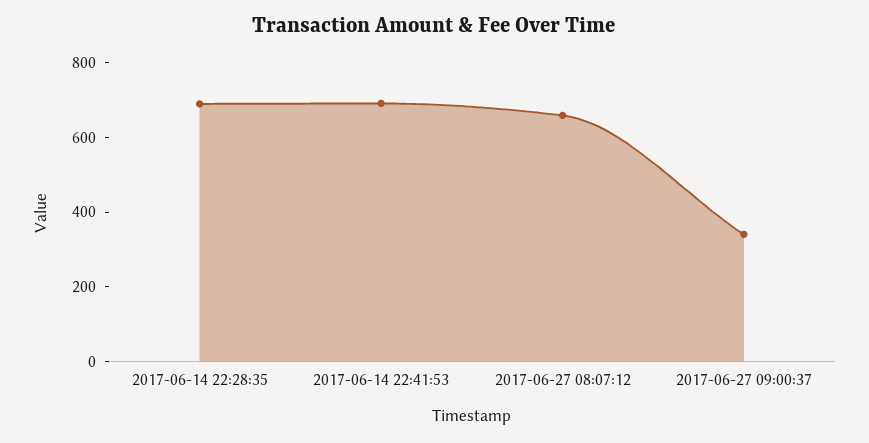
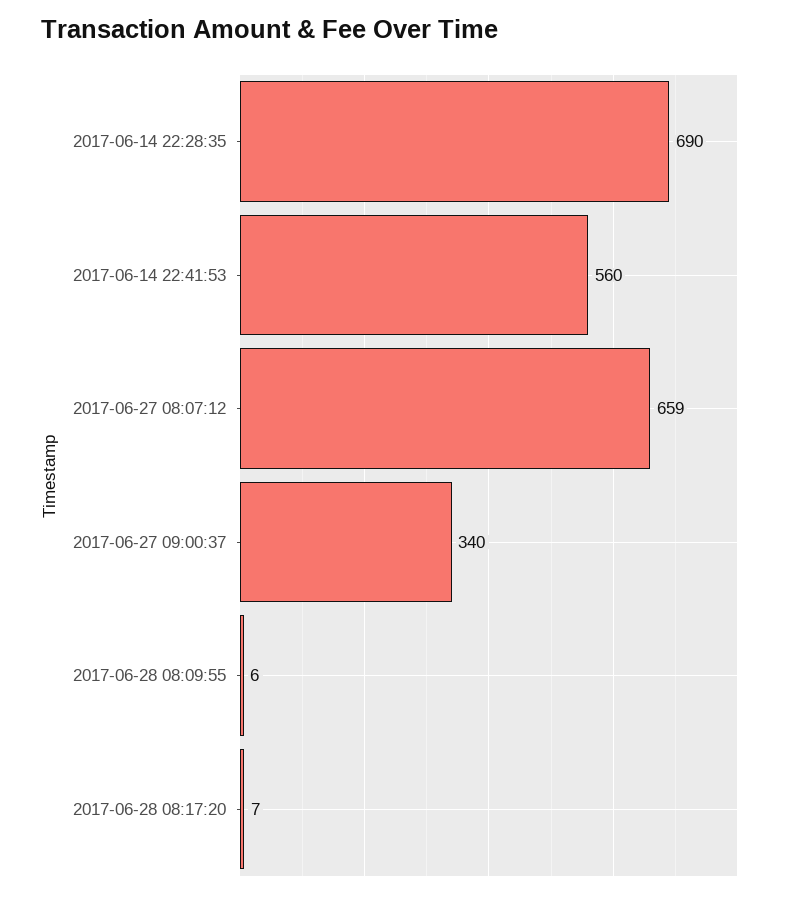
2017-06-14 22:41:53: 700 -> 560
2017-06-28 08:09:55: none -> 6
2017-06-28 08:17:20: none -> 7

